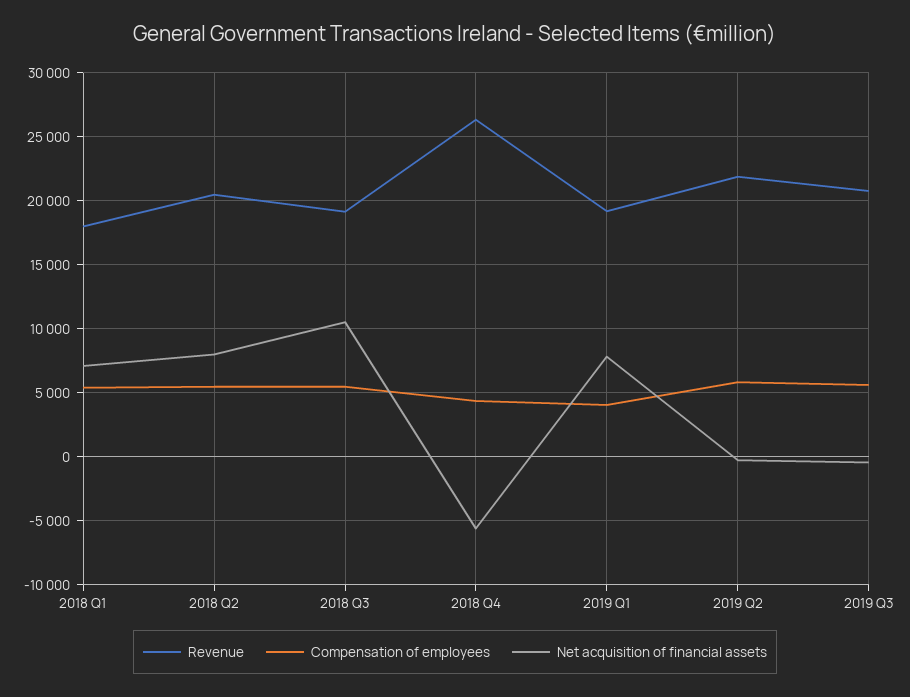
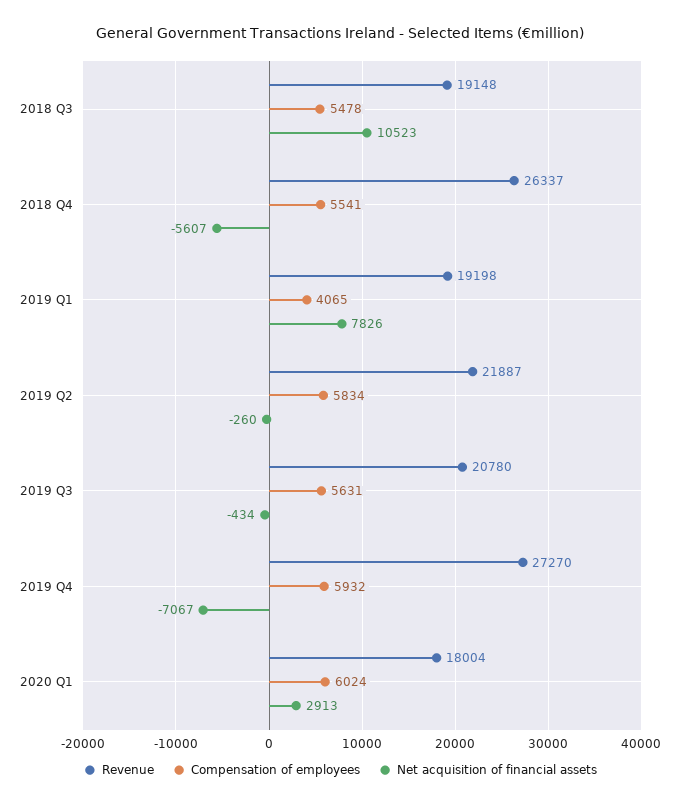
Revenue, 2018 Q1: 18000 -> none
Compensation of employees, 2018 Q1: 5500 -> none
Net acquisition of financial assets, 2018 Q1: 7000 -> none
Revenue, 2018 Q2: 20500 -> none
Compensation of employees, 2018 Q2: 5500 -> none
Net acquisition of financial assets, 2018 Q2: 8000 -> none
Compensation of employees, 2018 Q4: 4500 -> 5541
Revenue, 2019 Q4: none -> 27270
Compensation of employees, 2019 Q4: none -> 5932
Net acquisition of financial assets, 2019 Q4: none -> -7067
Revenue, 2020 Q1: none -> 18004
Compensation of employees, 2020 Q1: none -> 6024
Net acquisition of financial assets, 2020 Q1: none -> 2913

